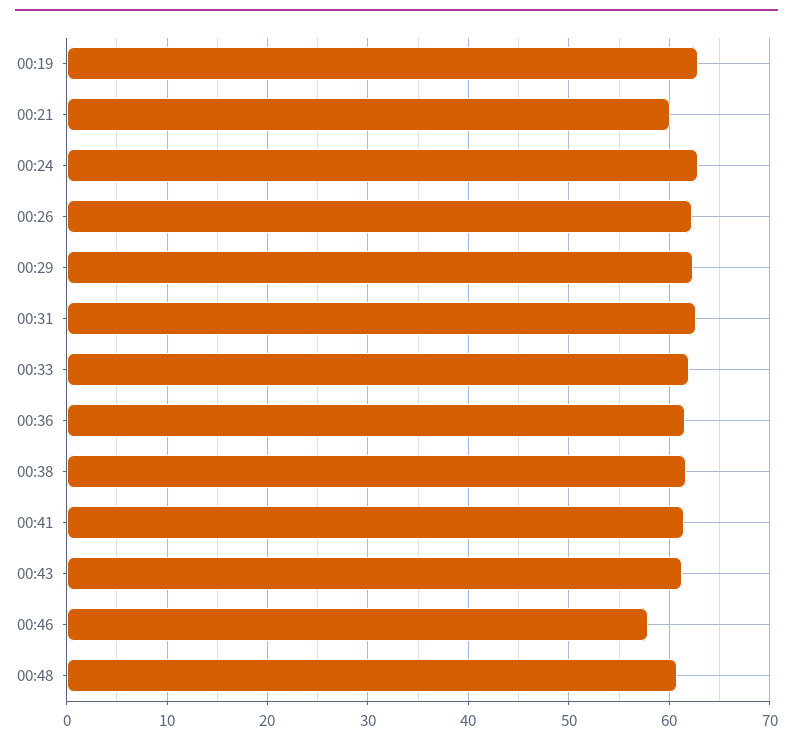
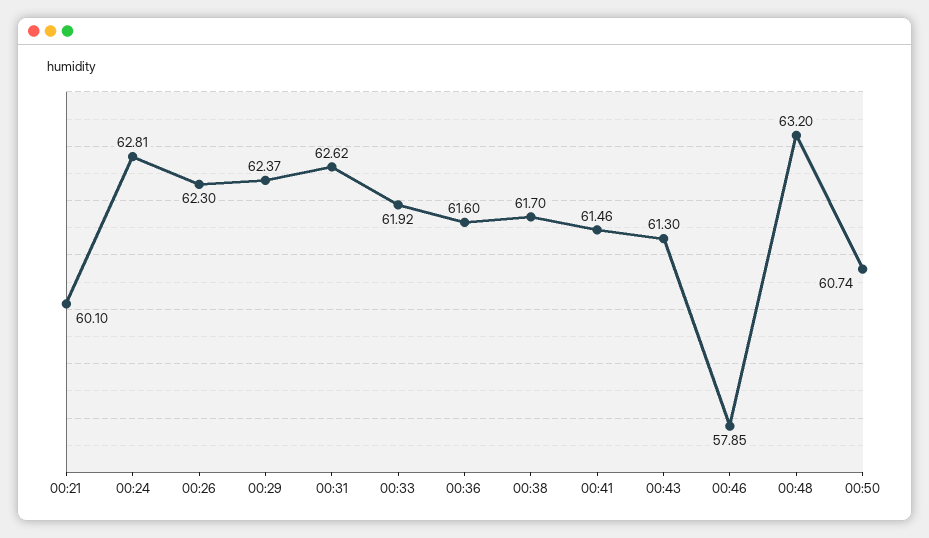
00:19: 63 -> none
00:48: 61 -> 63.2
00:50: none -> 60.74

